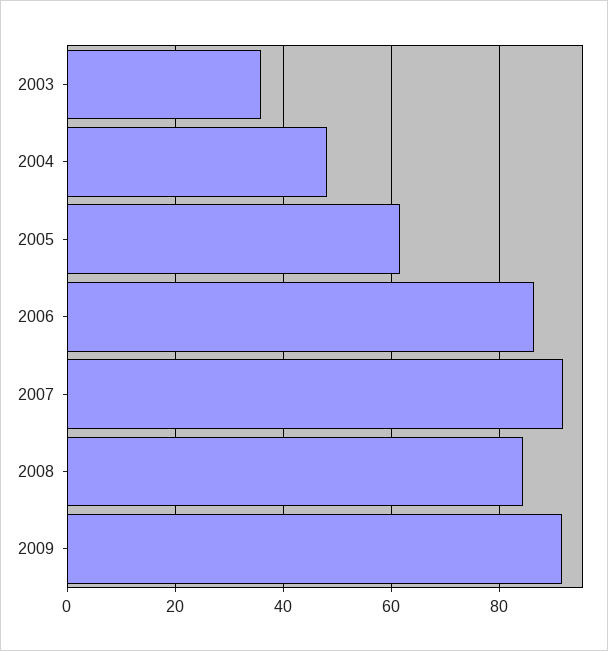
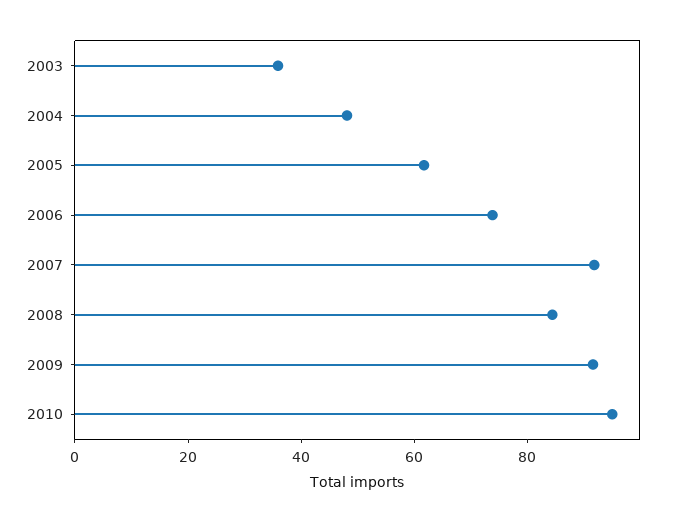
2006: 86 -> 75
2010: none -> 95

